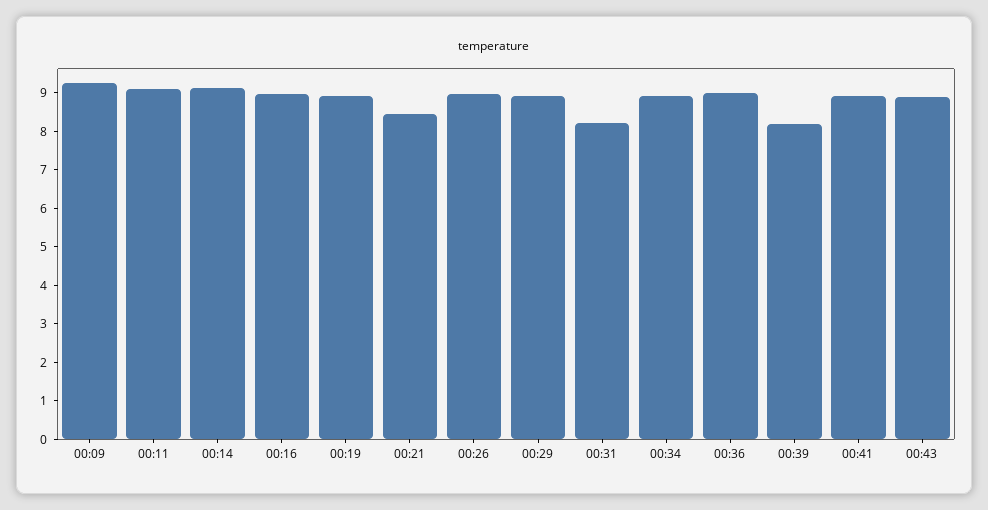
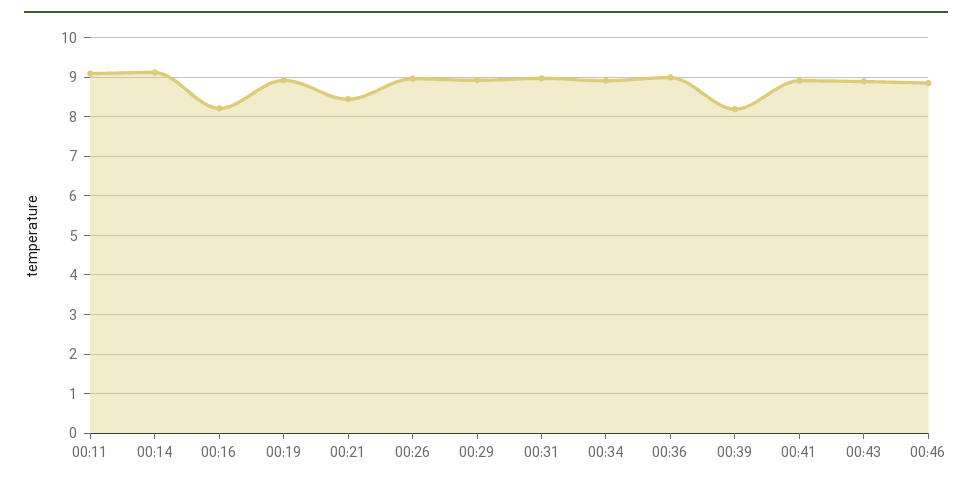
00:09: 9.25 -> none
00:16: 9 -> 8.2
00:31: 8.25 -> 9
00:46: none -> 8.8

